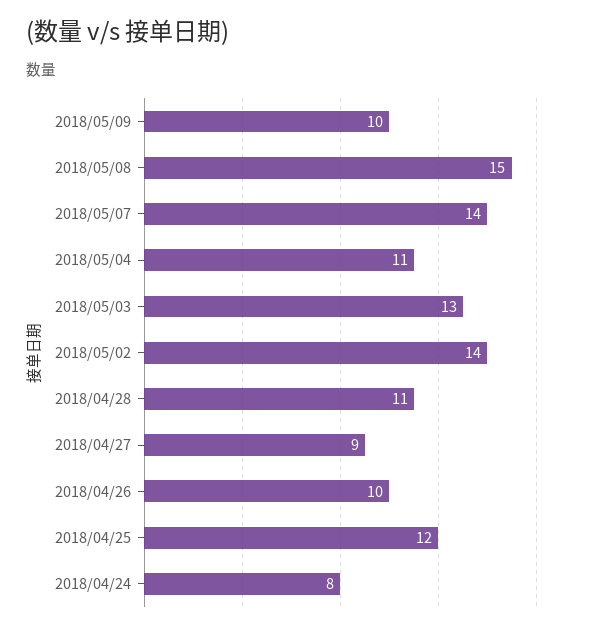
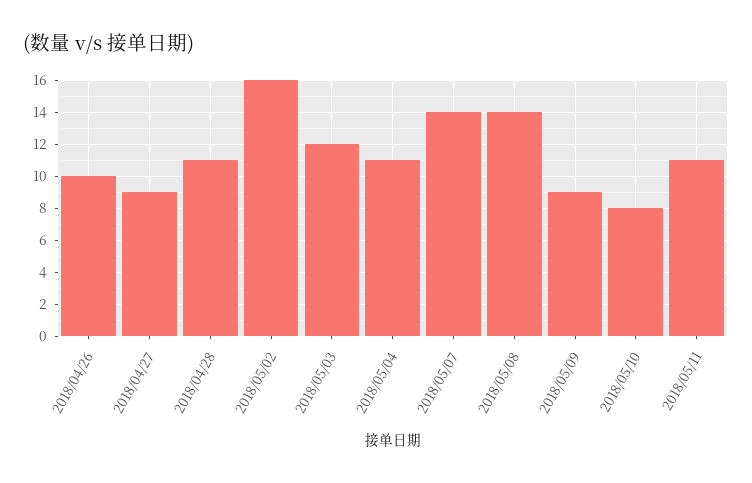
2018/05/09: 10 -> 9
2018/05/08: 15 -> 14
2018/05/03: 13 -> 12
2018/05/02: 14 -> 16
2018/04/25: 12 -> none
2018/04/24: 8 -> none
2018/05/10: none -> 8
2018/05/11: none -> 11

